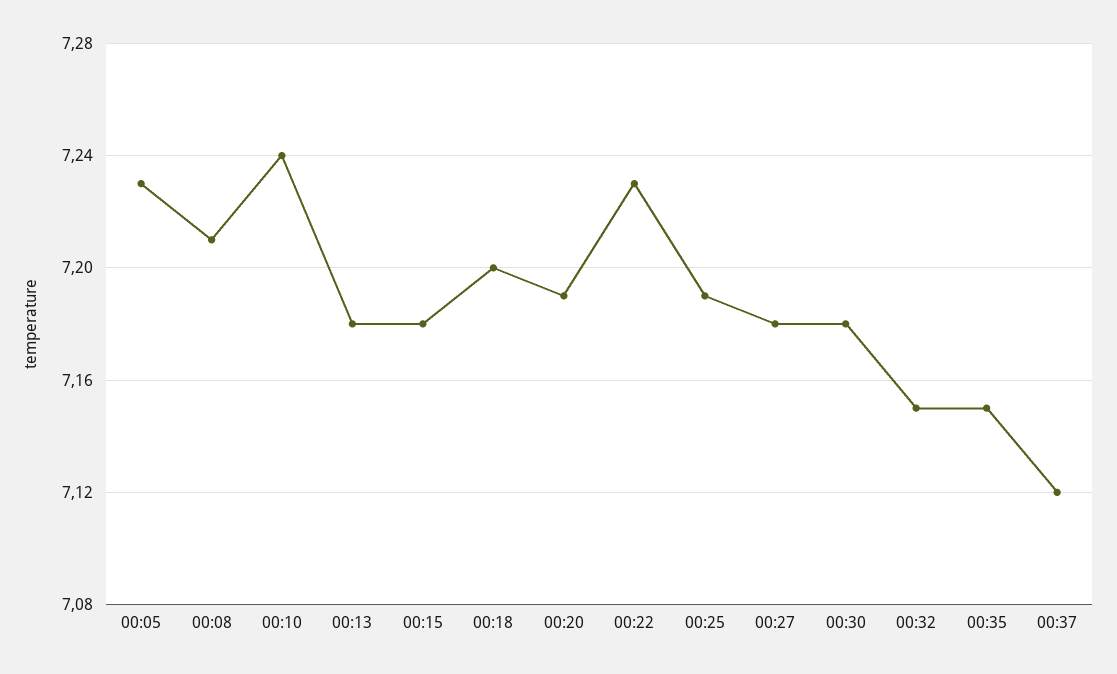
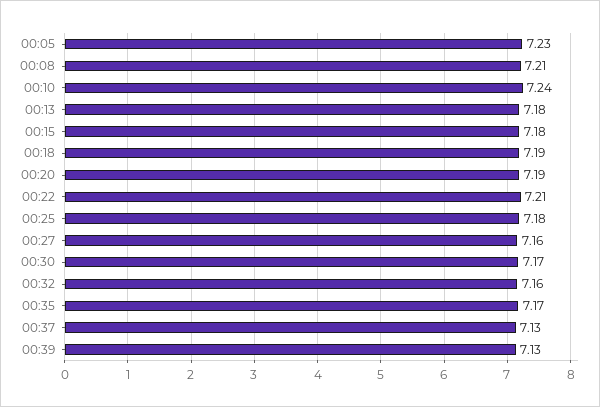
00:18: 7.2 -> 7.19
00:22: 7.23 -> 7.21
00:25: 7.19 -> 7.18
00:27: 7.18 -> 7.16
00:30: 7.18 -> 7.17
00:32: 7.15 -> 7.16
00:35: 7.15 -> 7.17
00:37: 7.12 -> 7.13
00:39: none -> 7.13

